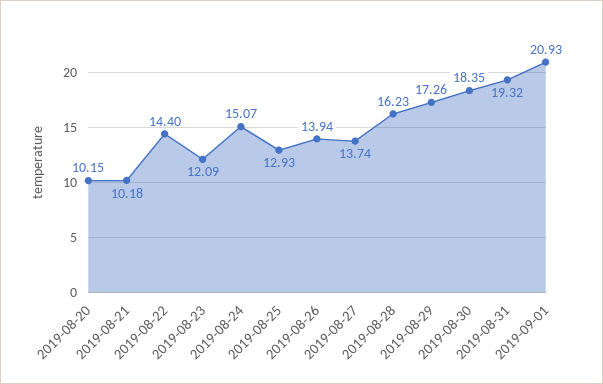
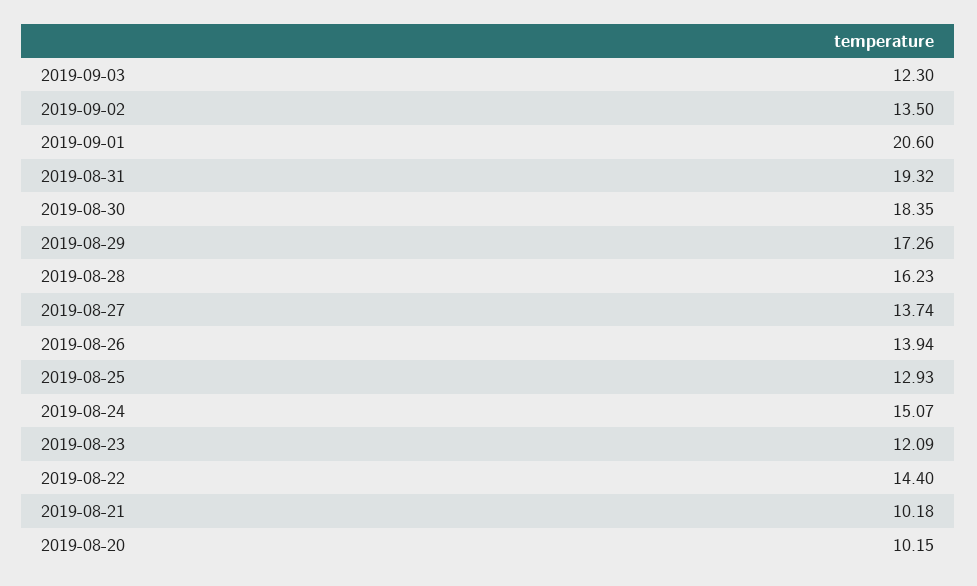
2019-09-01: 20.93 -> 20.6
2019-09-03: none -> 12.3
2019-09-02: none -> 13.5

